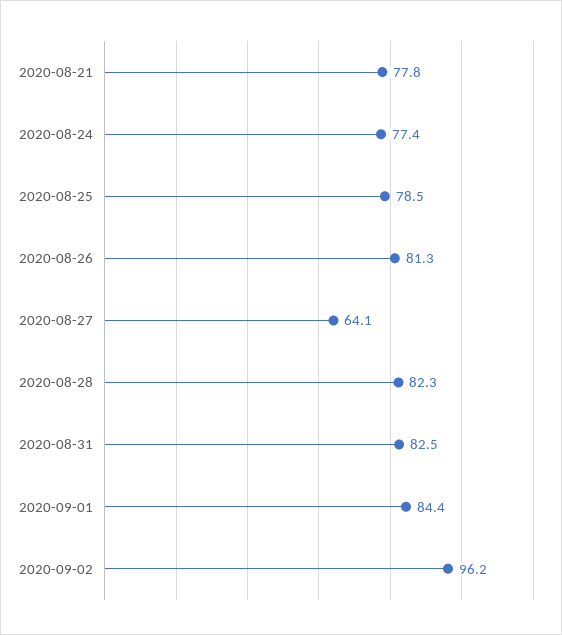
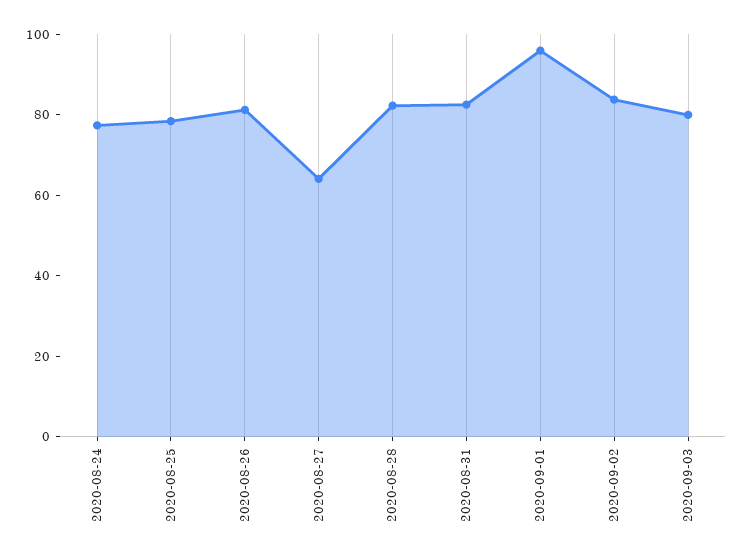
2020-08-21: 77.8 -> none
2020-09-01: 84.4 -> 95
2020-09-02: 96.2 -> 85
2020-09-03: none -> 80

